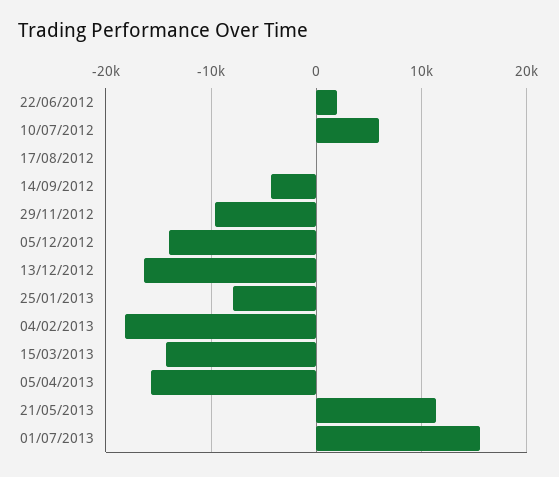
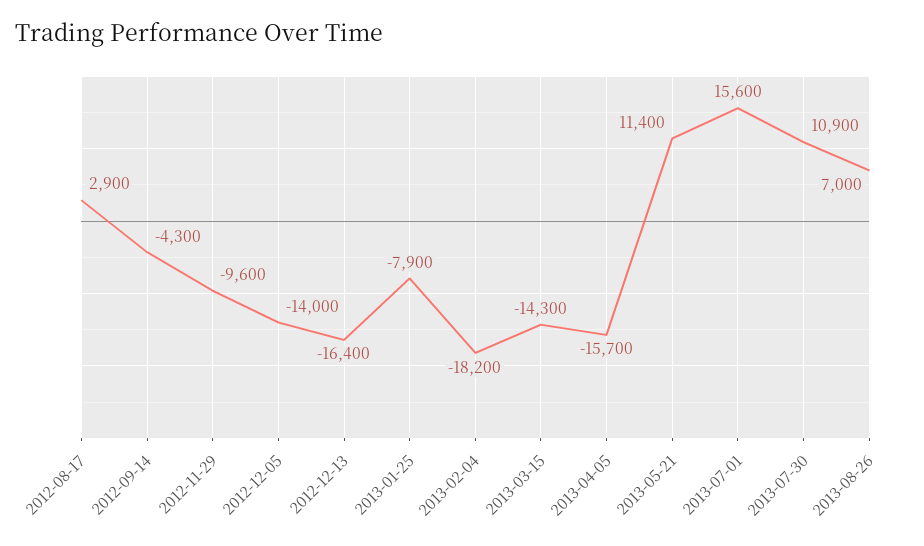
22/06/2012: 2000 -> none
10/07/2012: 6000 -> none
17/08/2012: 0 -> 2900
2013-07-30: none -> 10900
2013-08-26: none -> 7000

